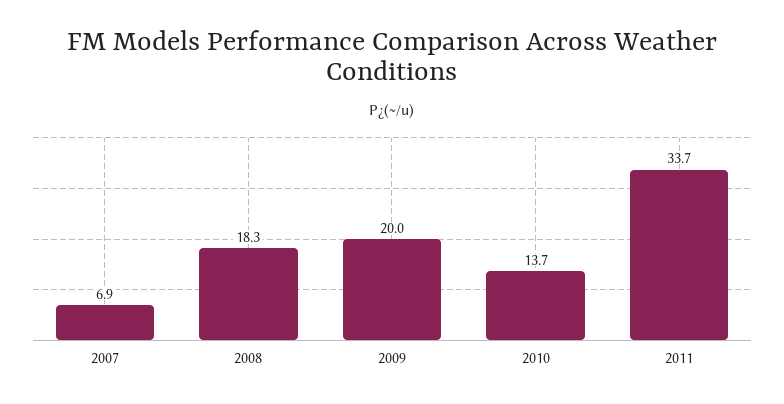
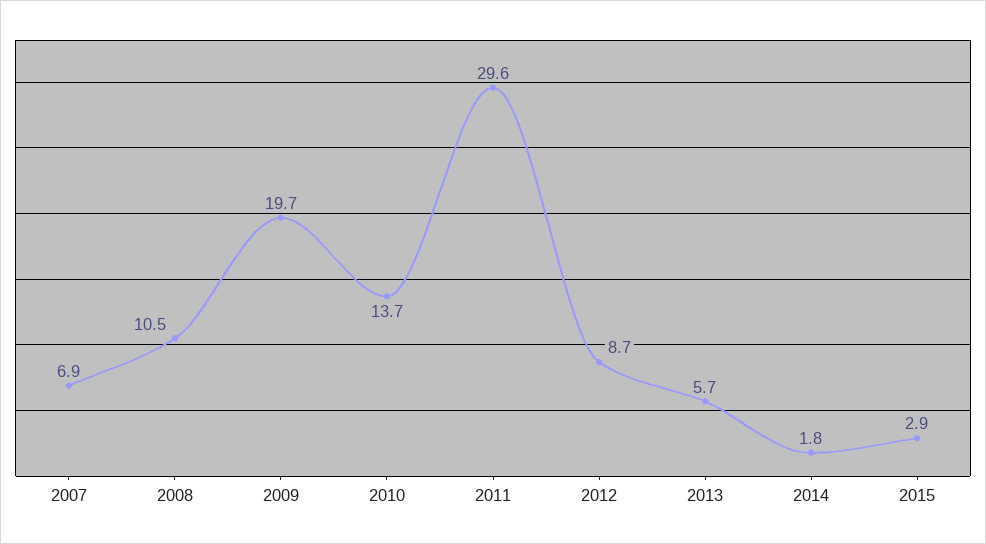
2008: 18.3 -> 10.5
2009: 20 -> 19.7
2011: 33.7 -> 29.6
2012: none -> 8.7
2013: none -> 5.7
2014: none -> 1.8
2015: none -> 2.9

